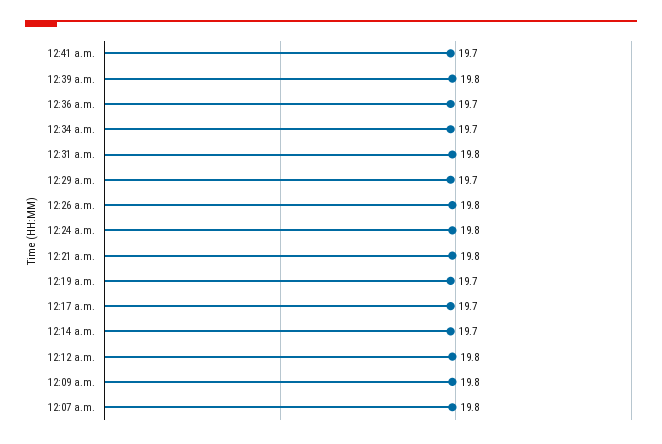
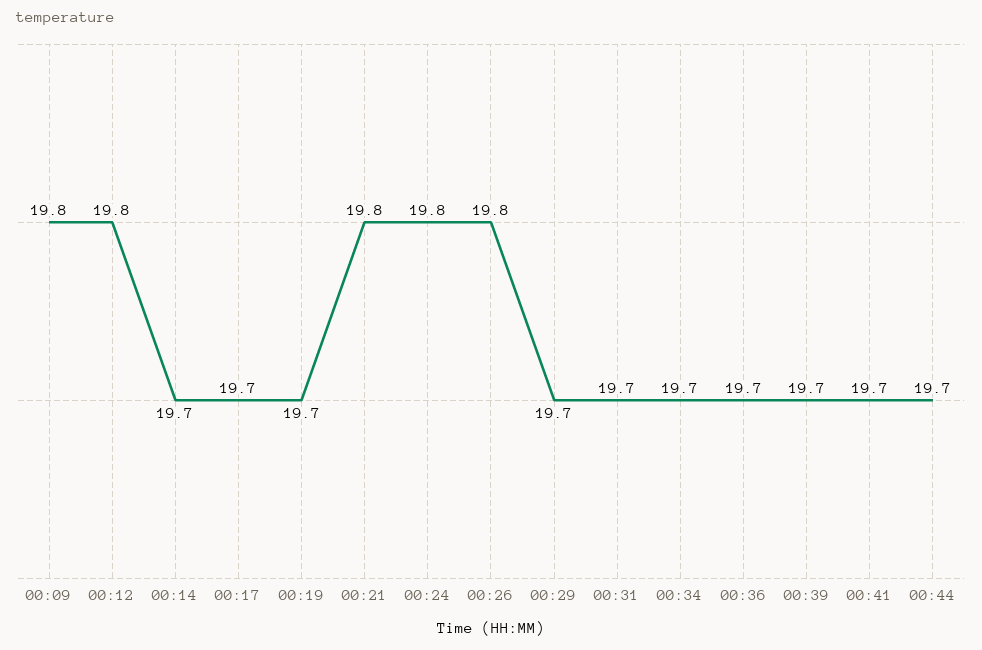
12:39 a.m.: 19.8 -> 19.7
12:31 a.m.: 19.8 -> 19.7
12:07 a.m.: 19.8 -> none
00:44: none -> 19.7

